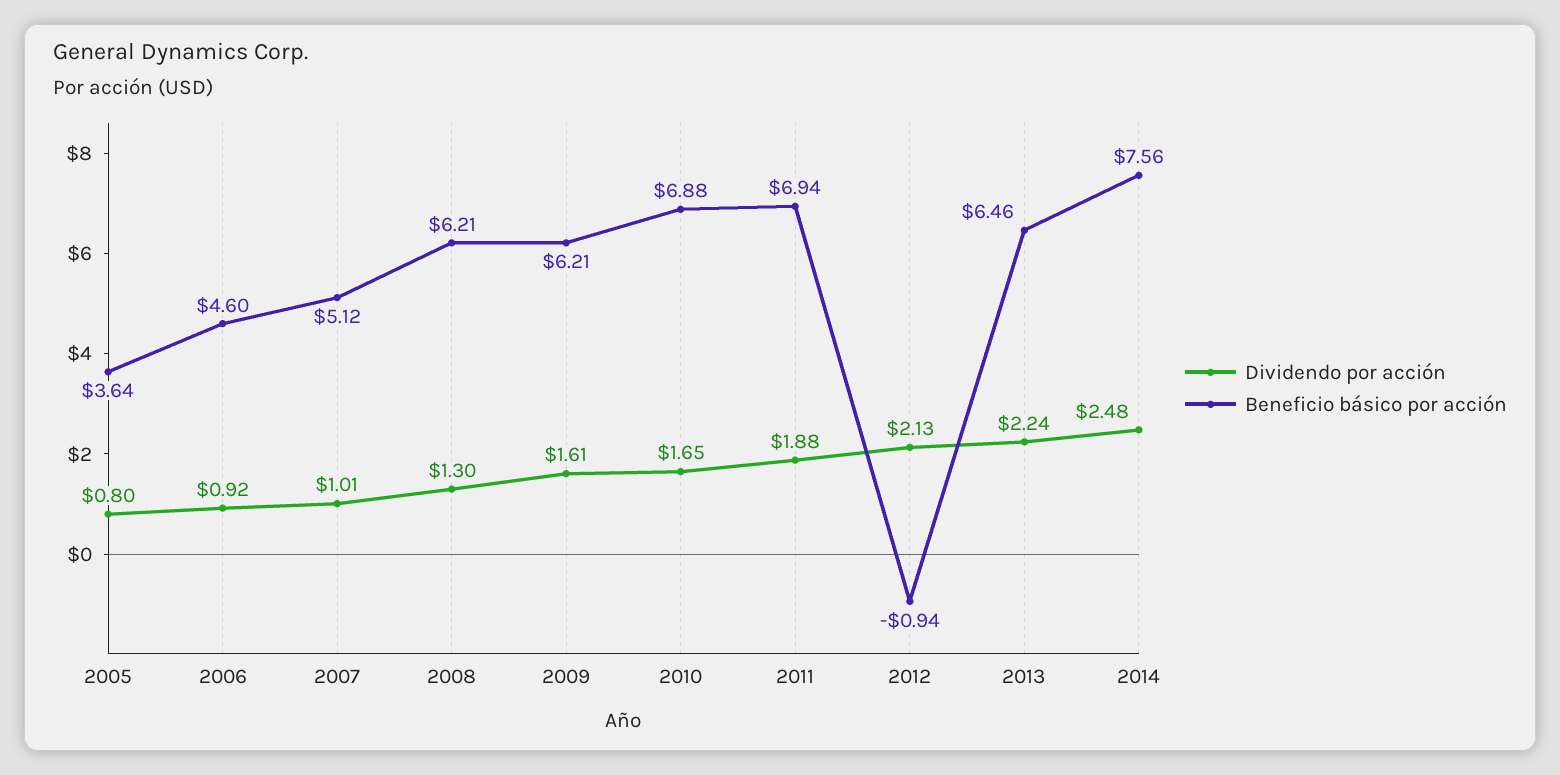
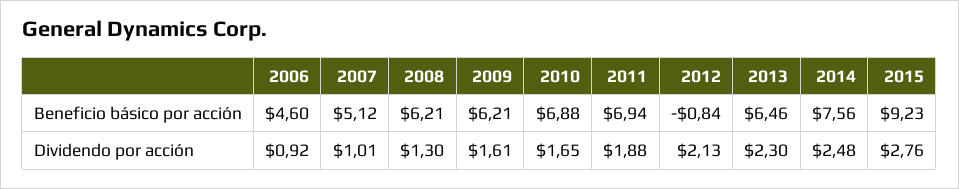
Dividendo por acción, 2005: 0.8 -> none
Beneficio básico por acción, 2005: 3.64 -> none
Beneficio básico por acción, 2012: -0.94 -> -0.84
Dividendo por acción, 2013: 2.24 -> 2.3
Beneficio básico por acción, 2015: none -> 9.23
Dividendo por acción, 2015: none -> 2.76

